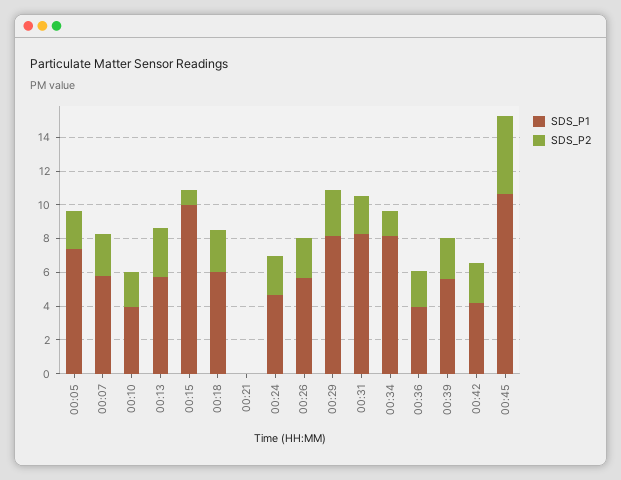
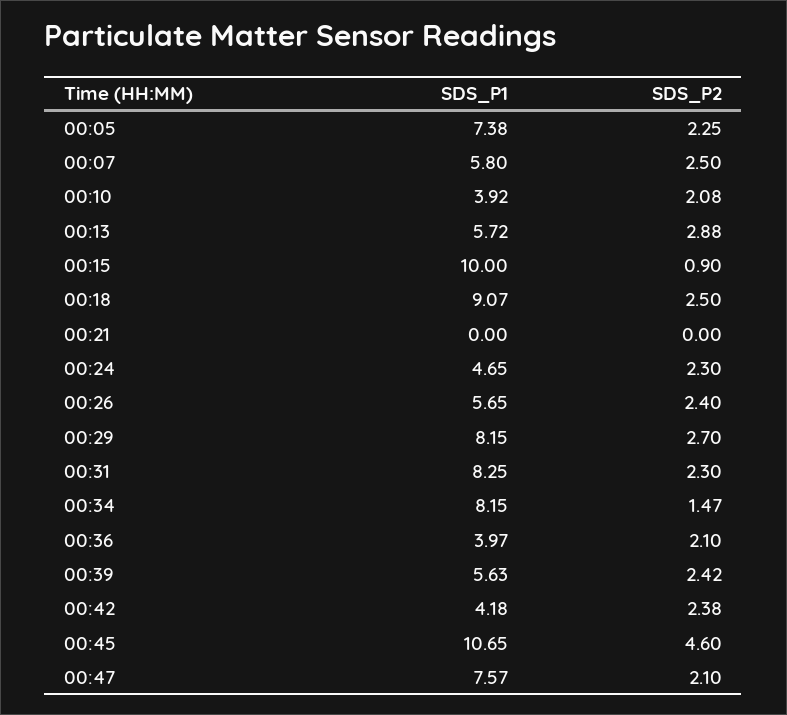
SDS_P1, 00:18: 6 -> 9.07
SDS_P1, 00:47: none -> 7.57
SDS_P2, 00:47: none -> 2.1

